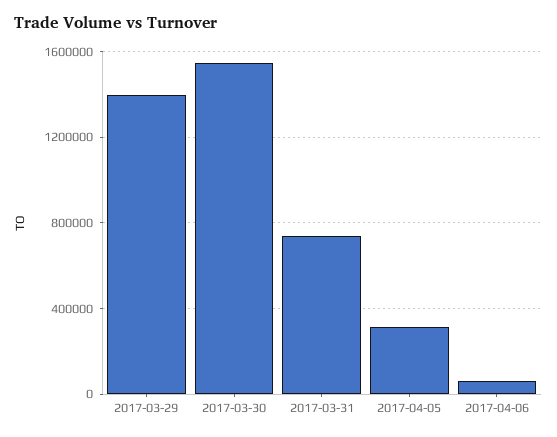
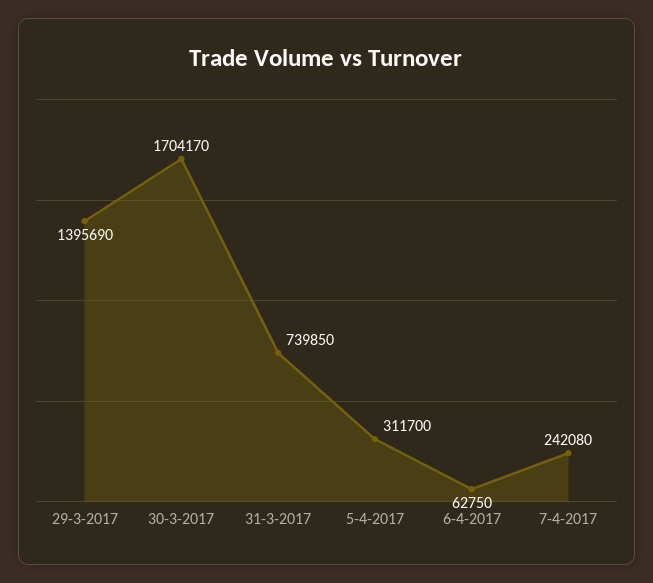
2017-03-30: 1550000 -> 1704170
7-4-2017: none -> 242080

